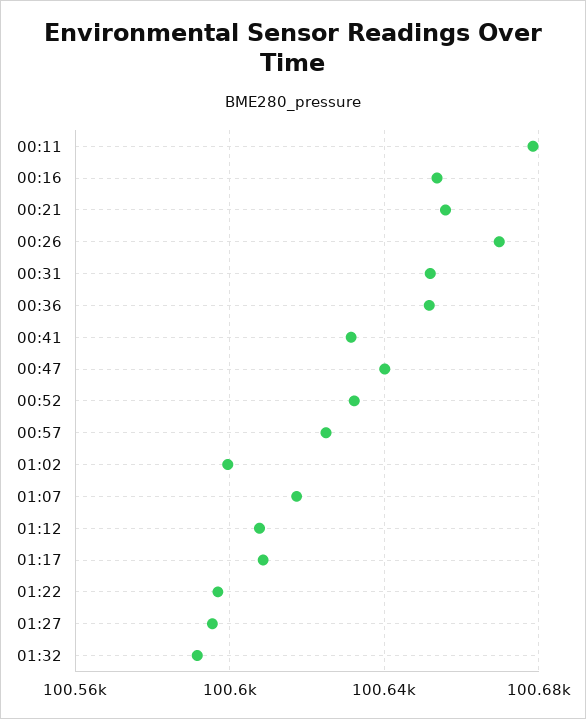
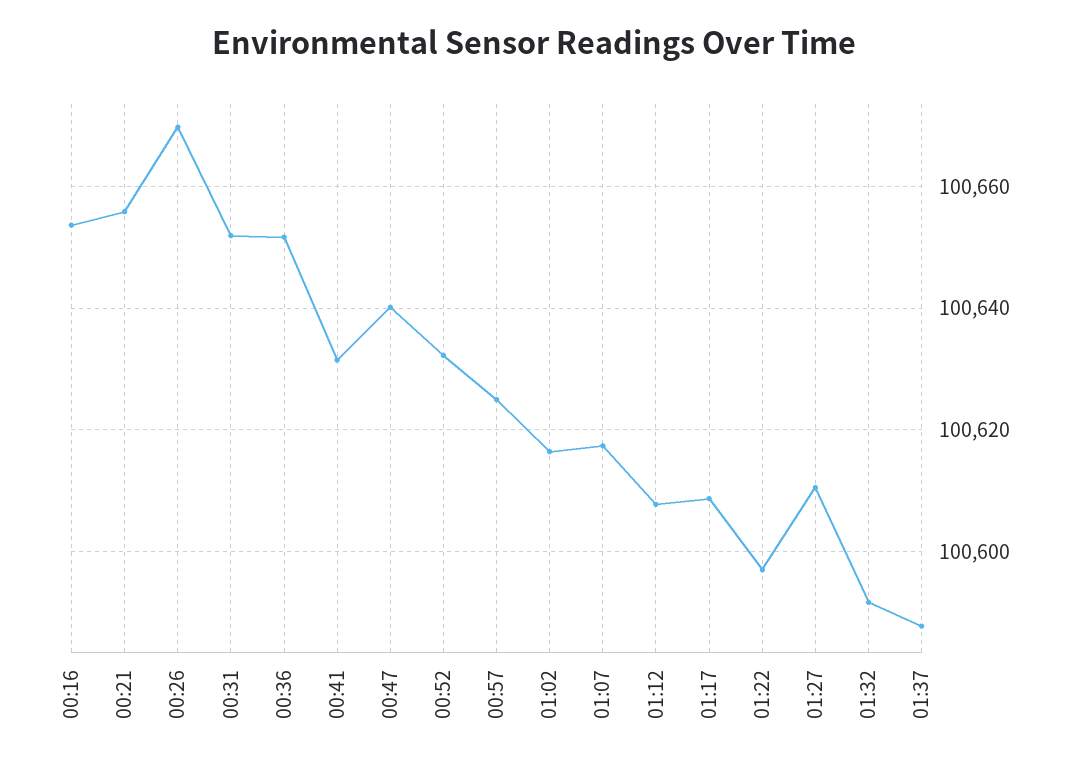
00:11: 100680 -> none
01:02: 100600 -> 100616
01:27: 100595 -> 100610
01:37: none -> 100588

